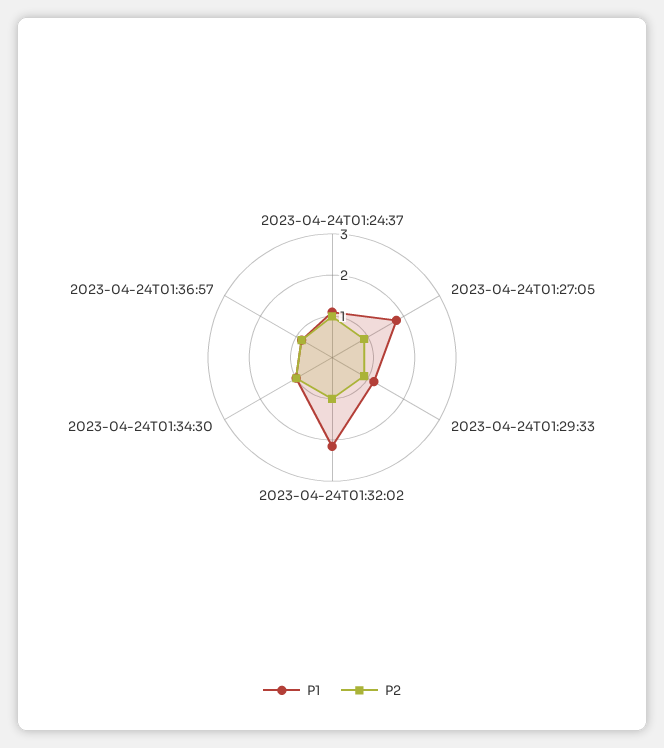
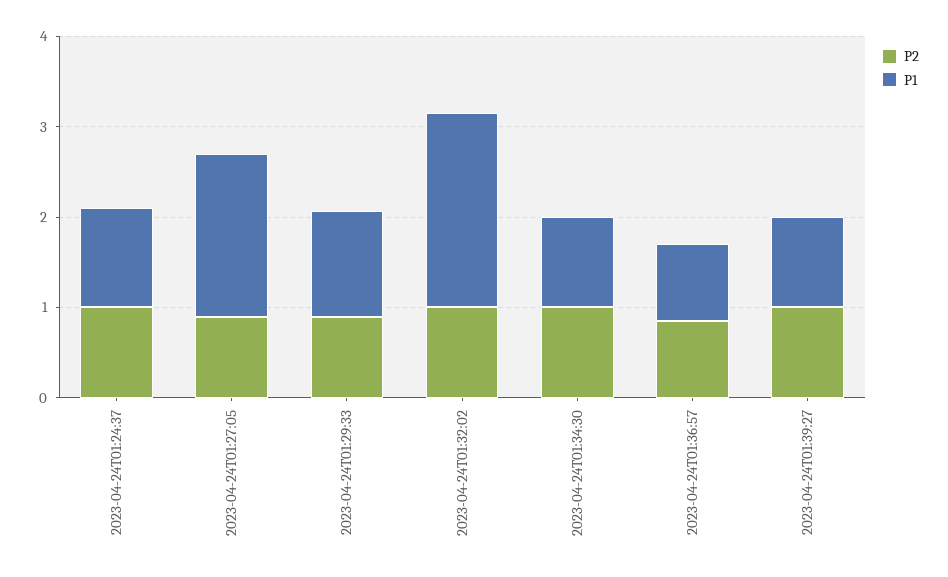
P2, 2023-04-24T01:39:27: none -> 1
P1, 2023-04-24T01:39:27: none -> 1

